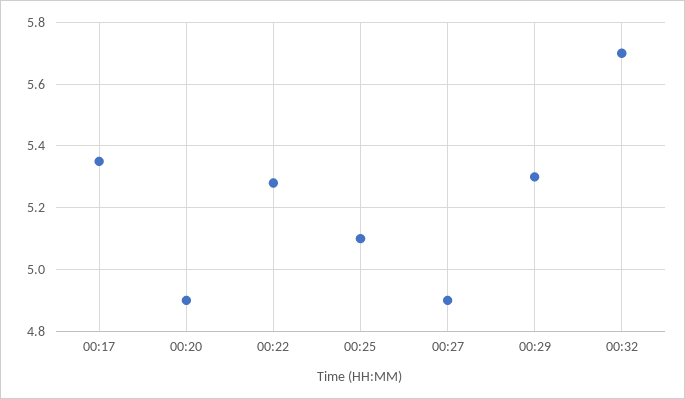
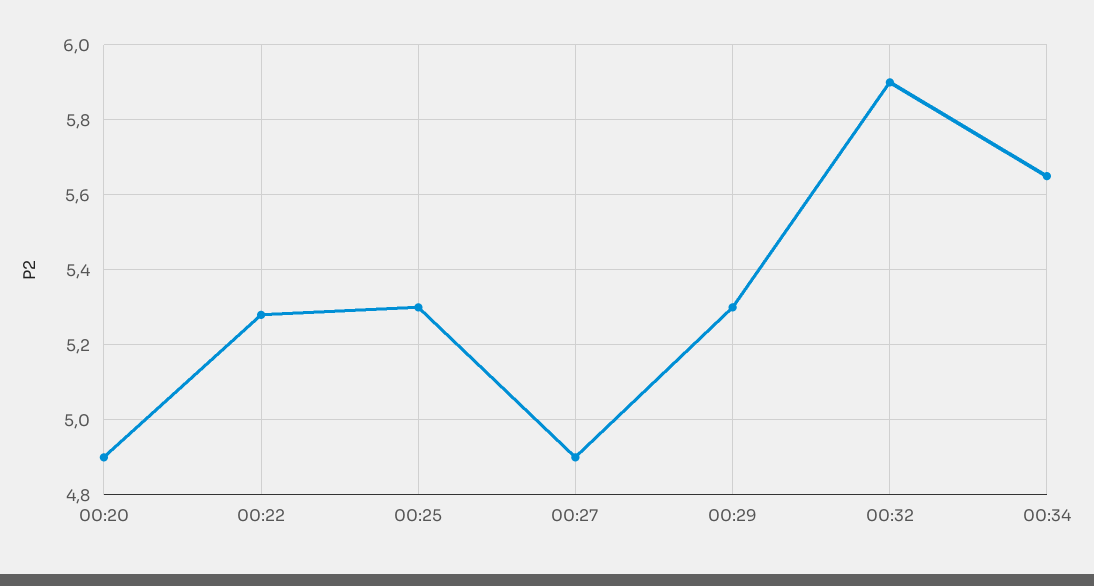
00:17: 5.35 -> none
00:25: 5.1 -> 5.3
00:32: 5.7 -> 5.9
00:34: none -> 5.65

